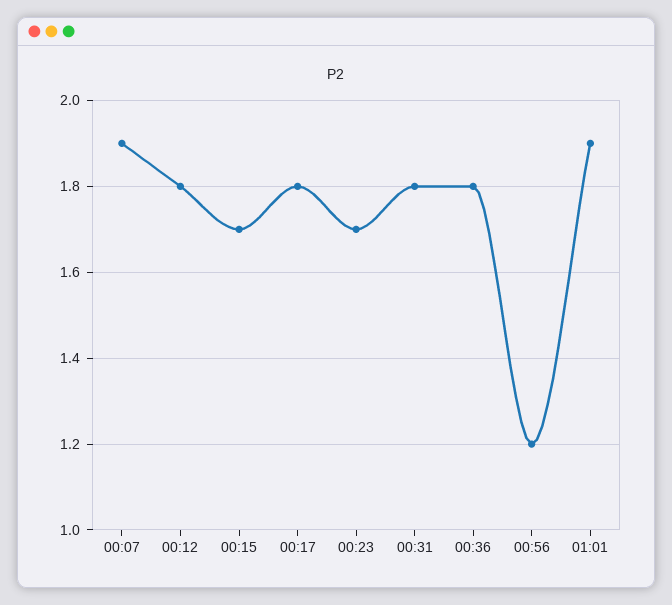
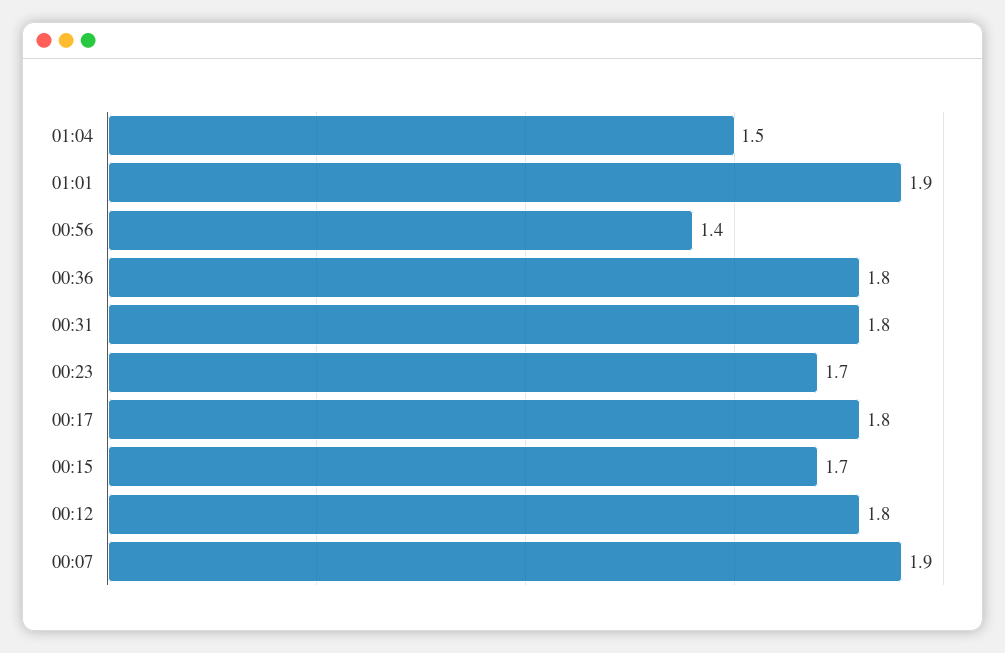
00:56: 1.2 -> 1.4
01:04: none -> 1.5

